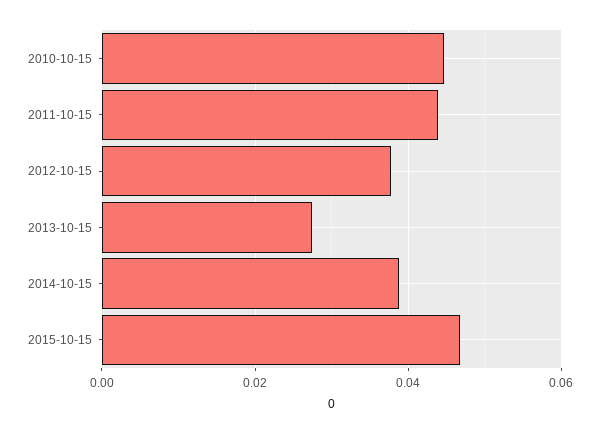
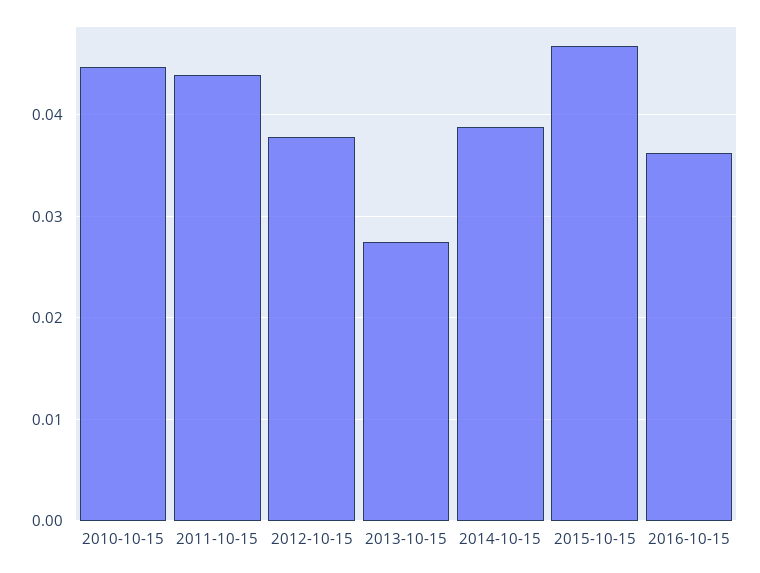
2016-10-15: none -> 0.036

